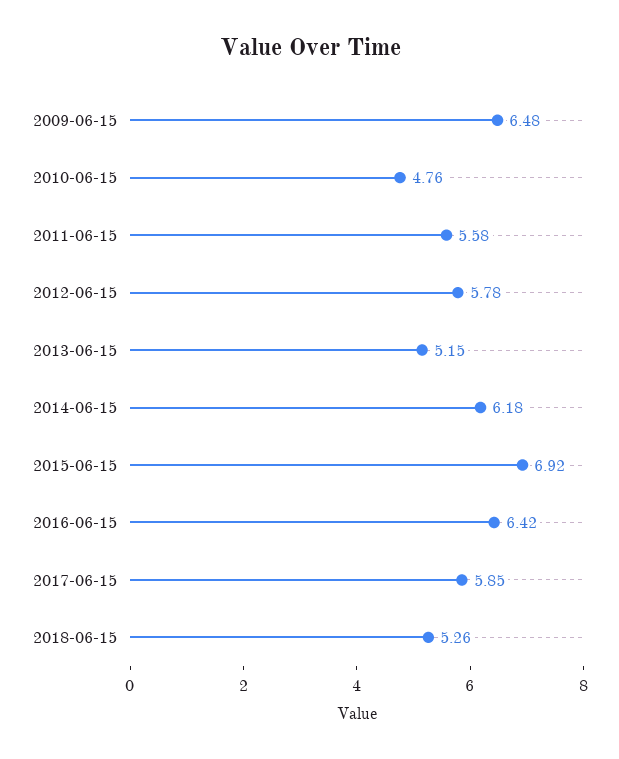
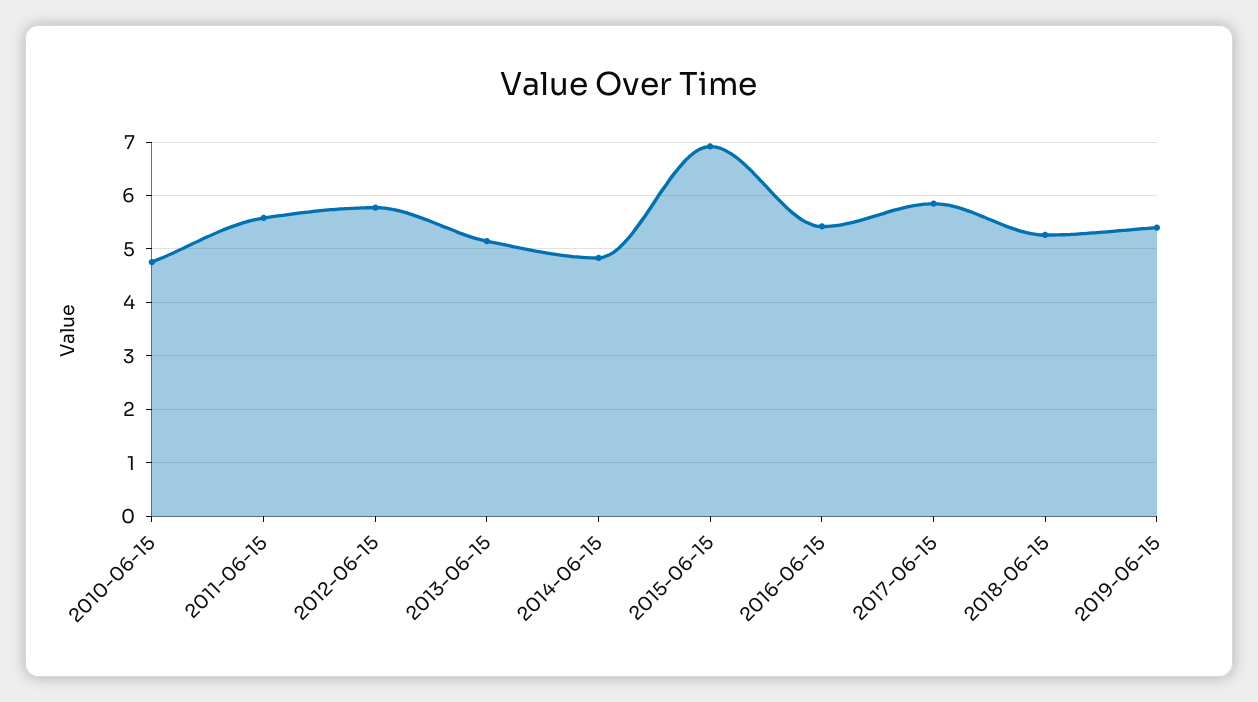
2009-06-15: 6.48 -> none
2014-06-15: 6.18 -> 4.8
2016-06-15: 6.42 -> 5.4
2019-06-15: none -> 5.4

